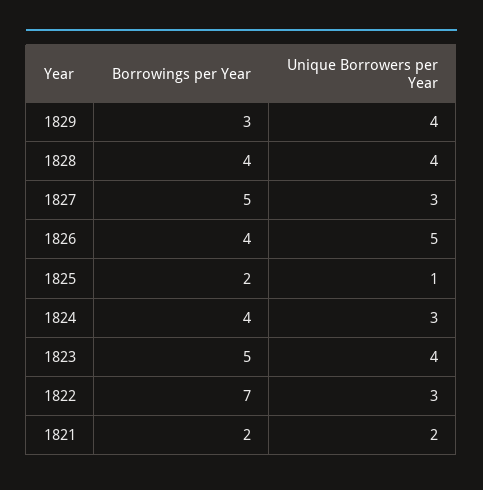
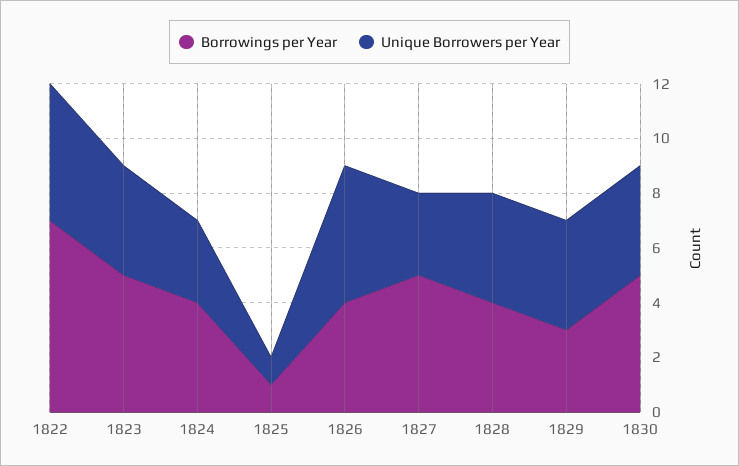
Borrowings per Year, 1825: 2 -> 1
Unique Borrowers per Year, 1822: 3 -> 5
Borrowings per Year, 1821: 2 -> none
Unique Borrowers per Year, 1821: 2 -> none
Borrowings per Year, 1830: none -> 5
Unique Borrowers per Year, 1830: none -> 4

